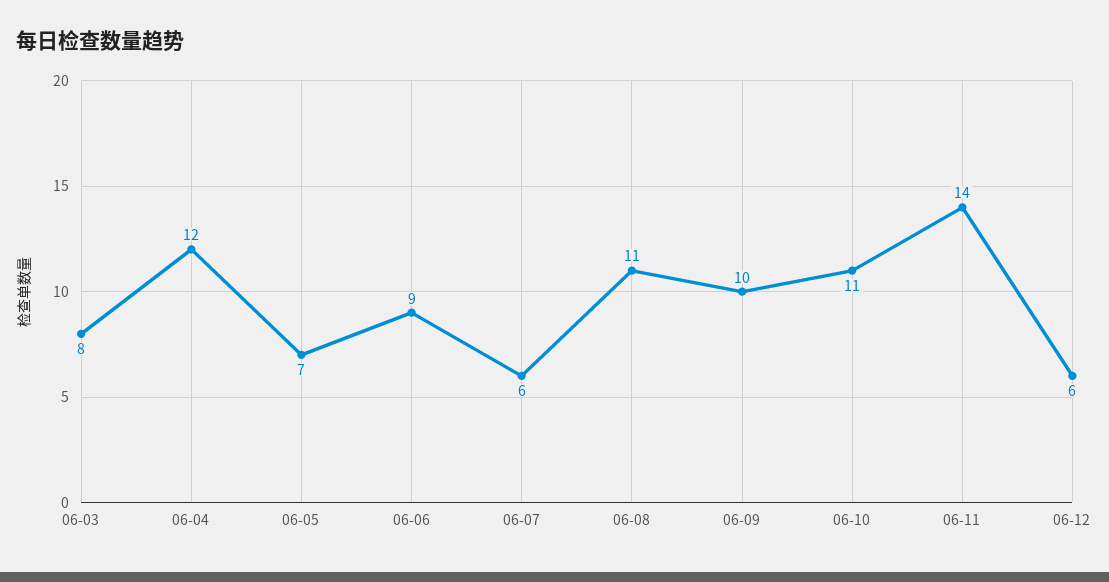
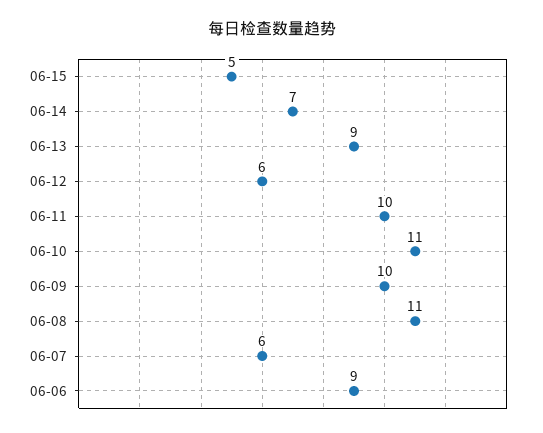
06-03: 8 -> none
06-04: 12 -> none
06-05: 7 -> none
06-11: 14 -> 10
06-15: none -> 5
06-14: none -> 7
06-13: none -> 9

